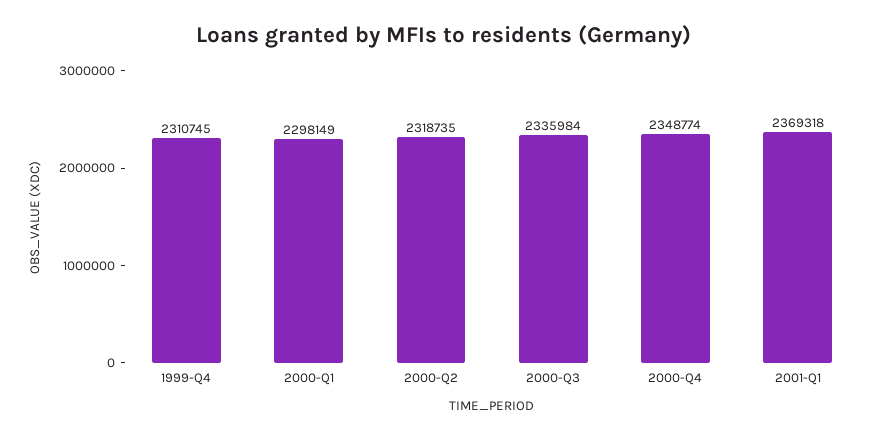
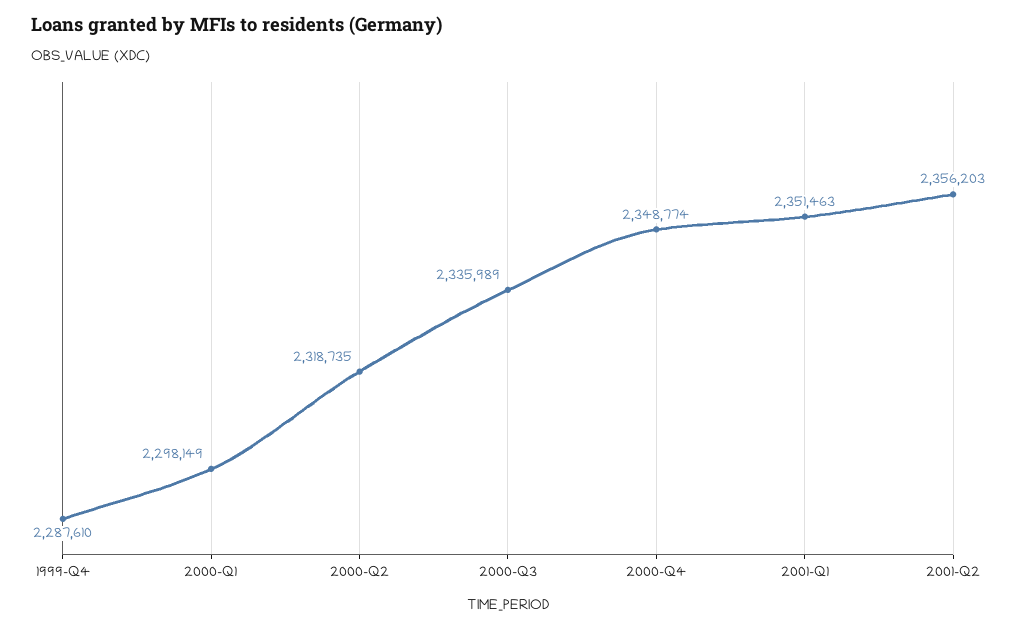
1999-Q4: 2310745 -> 2287610
2000-Q3: 2335984 -> 2335989
2001-Q1: 2369318 -> 2351463
2001-Q2: none -> 2356203

